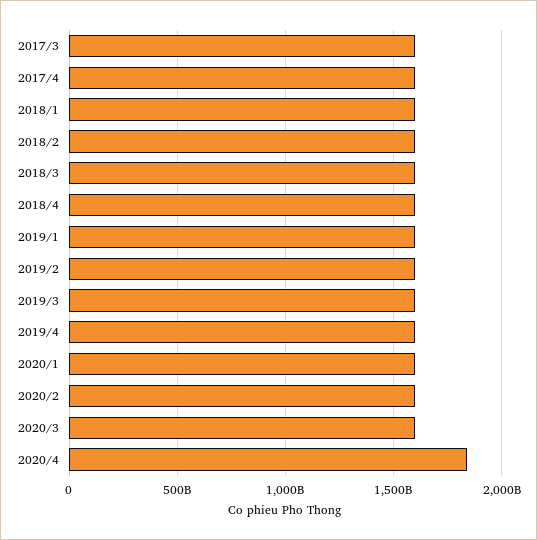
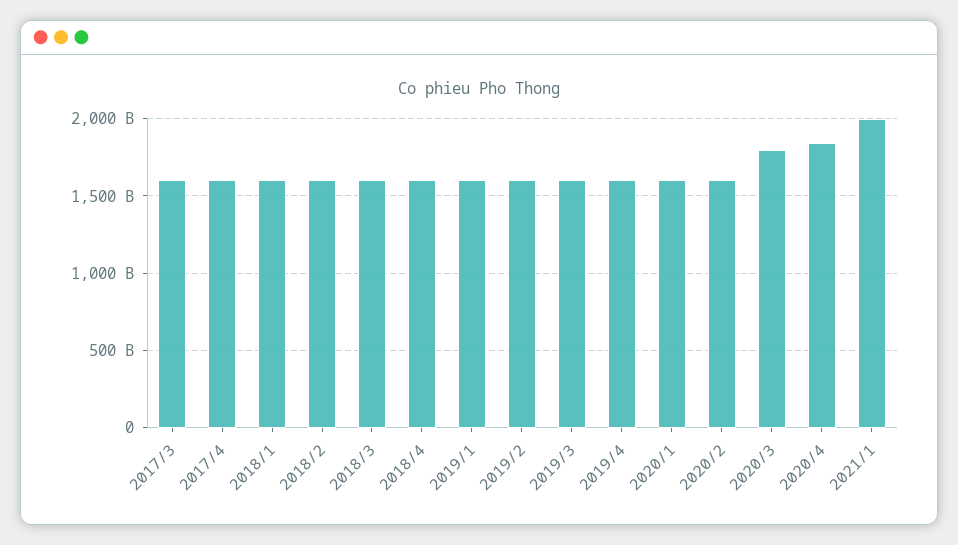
2020/3: 1600000000000 -> 1800000000000
2021/1: none -> 2000000000000

